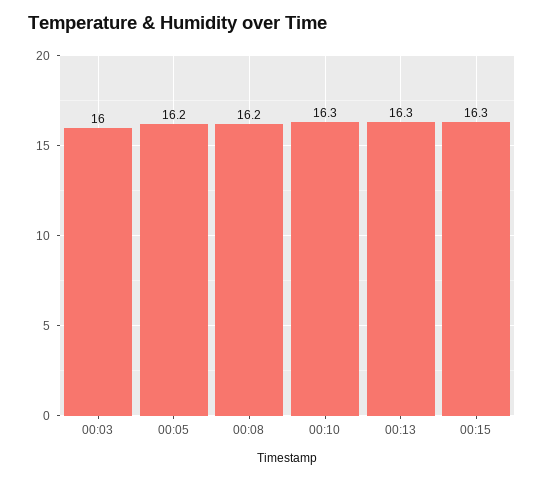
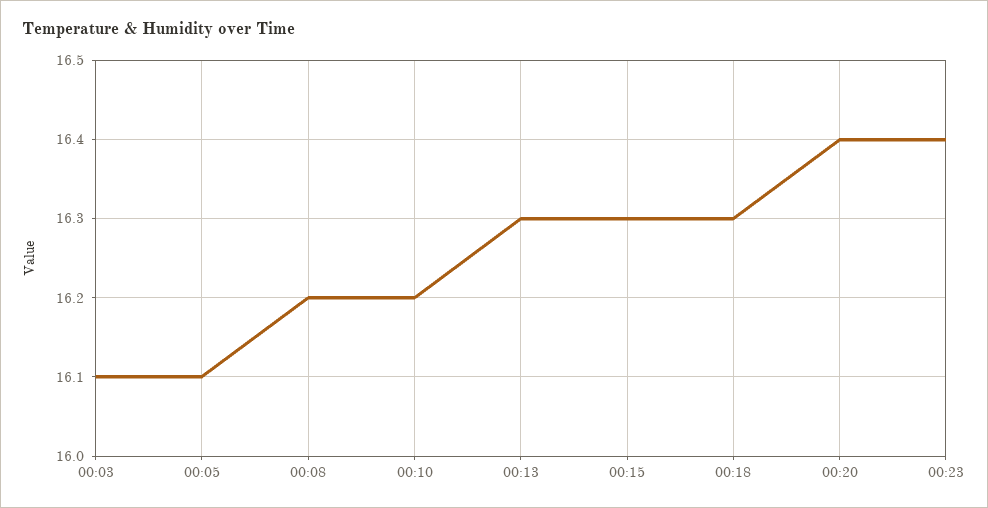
00:03: 16 -> 16.1
00:05: 16.2 -> 16.1
00:10: 16.3 -> 16.2
00:18: none -> 16.3
00:20: none -> 16.4
00:23: none -> 16.4

